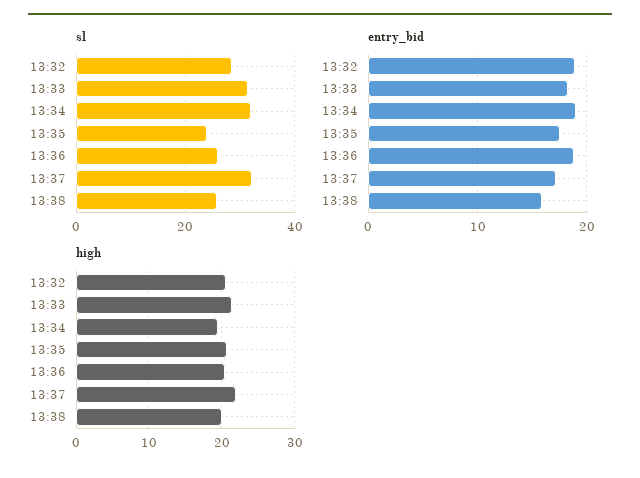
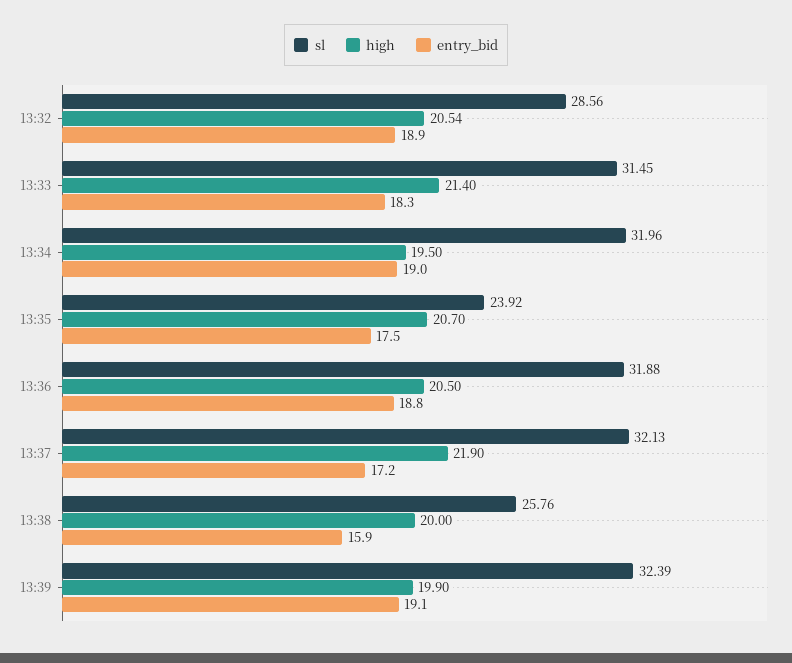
sl, 13:36: 26 -> 31.88
sl, 13:39: none -> 32.39
high, 13:39: none -> 19.9
entry_bid, 13:39: none -> 19.1

